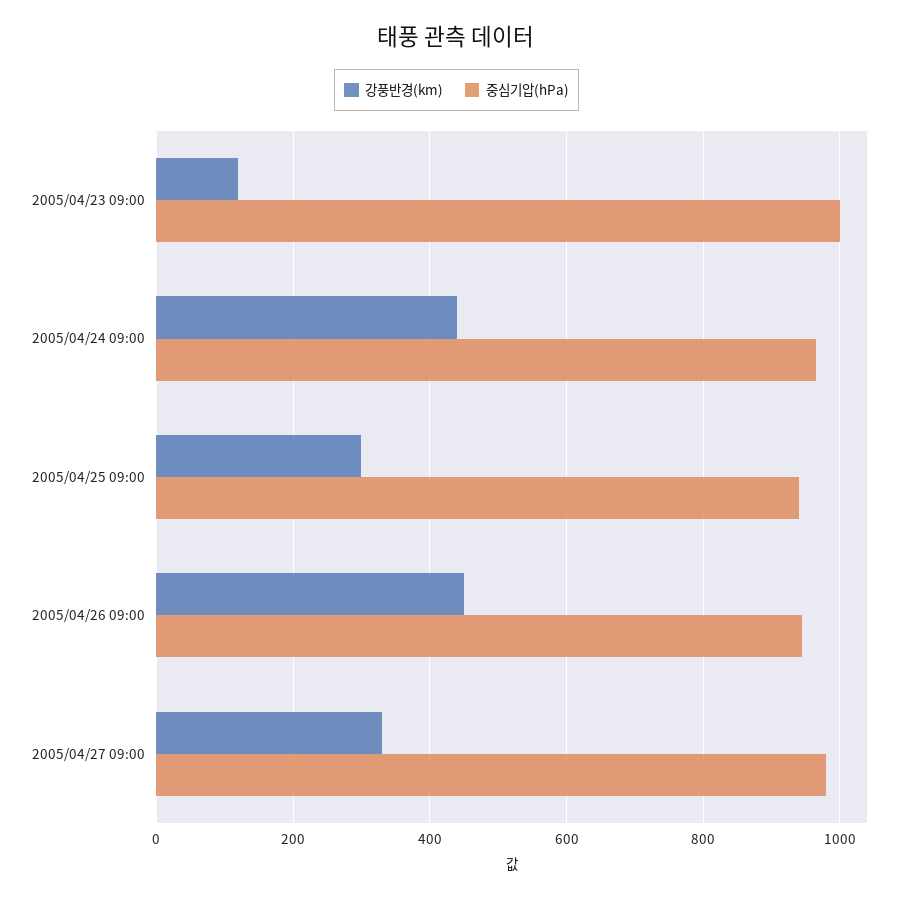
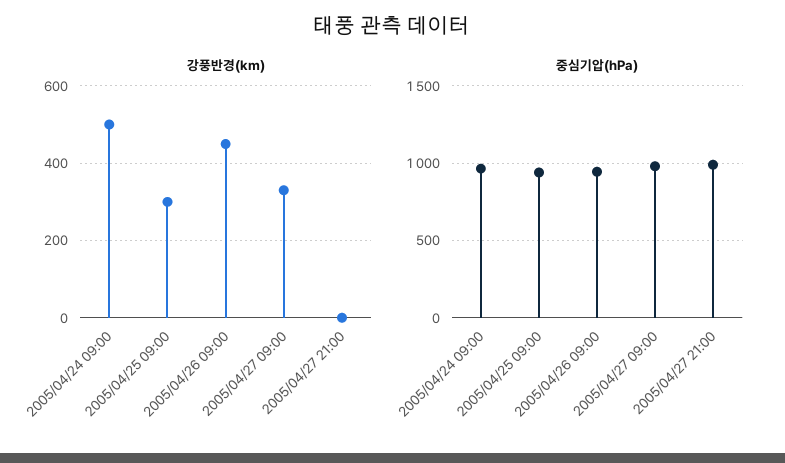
강풍반경(km), 2005/04/23 09:00: 120 -> none
중심기압(hPa), 2005/04/23 09:00: 1000 -> none
강풍반경(km), 2005/04/24 09:00: 440 -> 500
강풍반경(km), 2005/04/27 21:00: none -> 0
중심기압(hPa), 2005/04/27 21:00: none -> 1000

